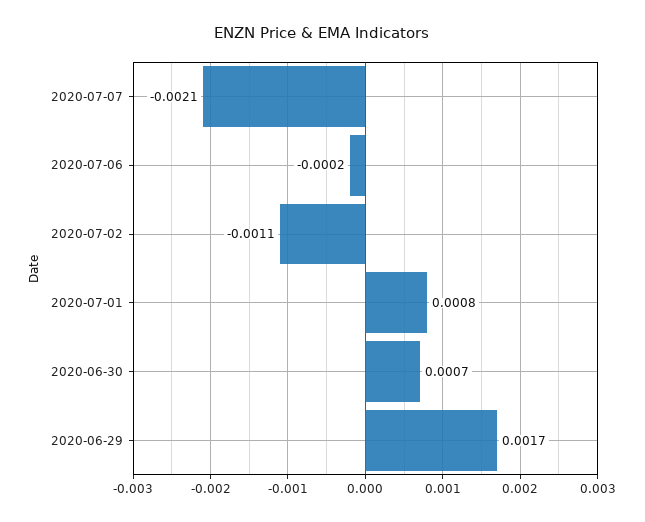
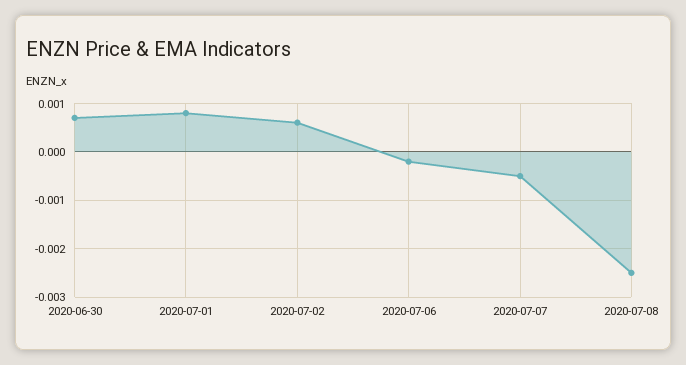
2020-07-07: -0.0021 -> -0.0005
2020-07-02: -0.0011 -> 0.0005
2020-06-29: 0.0017 -> none
2020-07-08: none -> -0.0025

